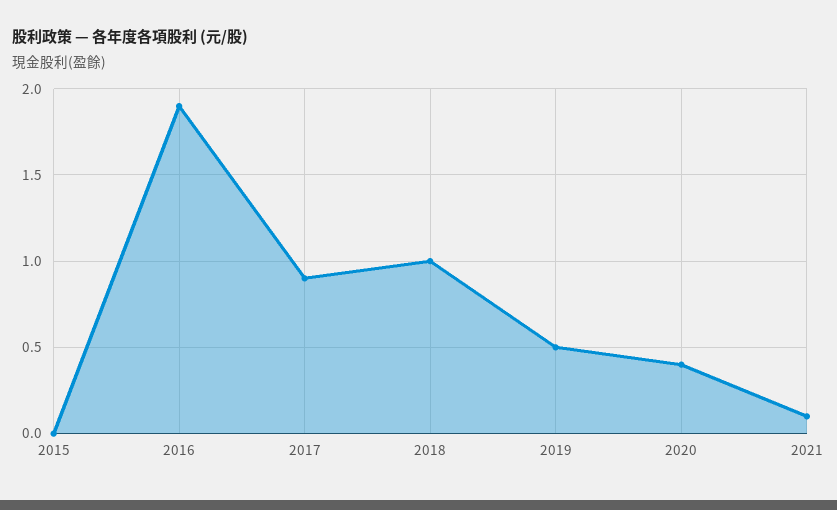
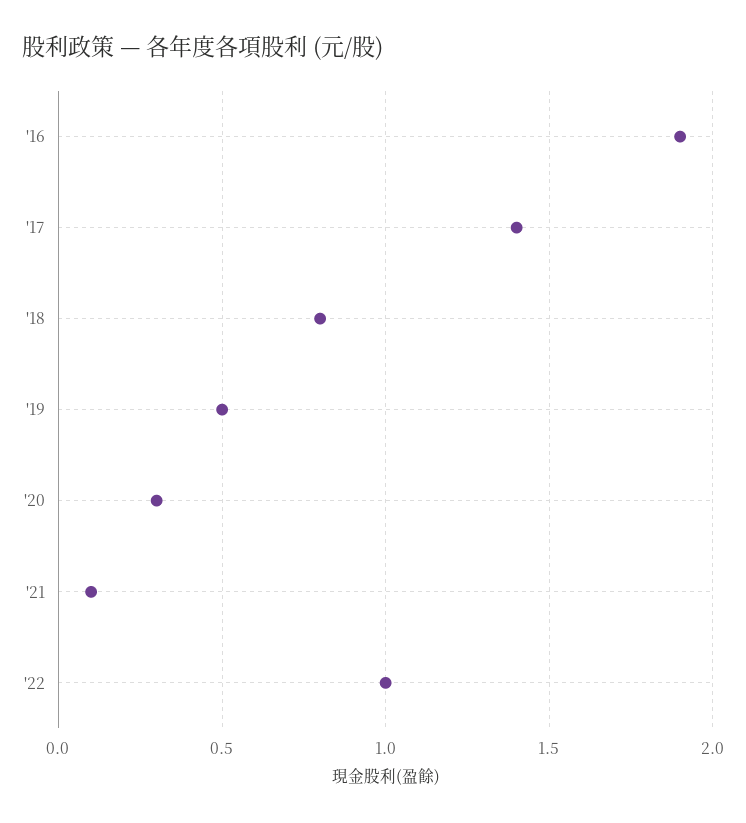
2015: 0 -> none
2017: 0.9 -> 1.4
2018: 1 -> 0.8
2020: 0.4 -> 0.3
'22: none -> 1

